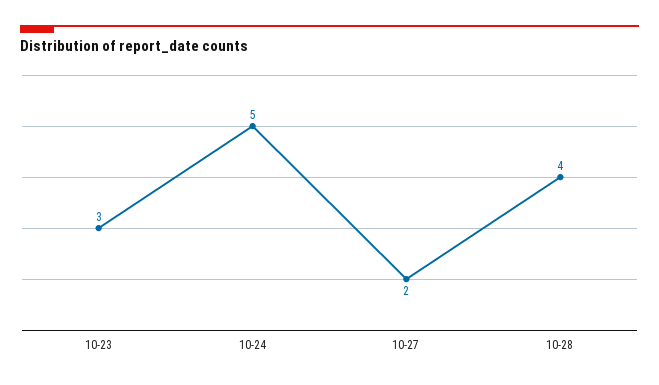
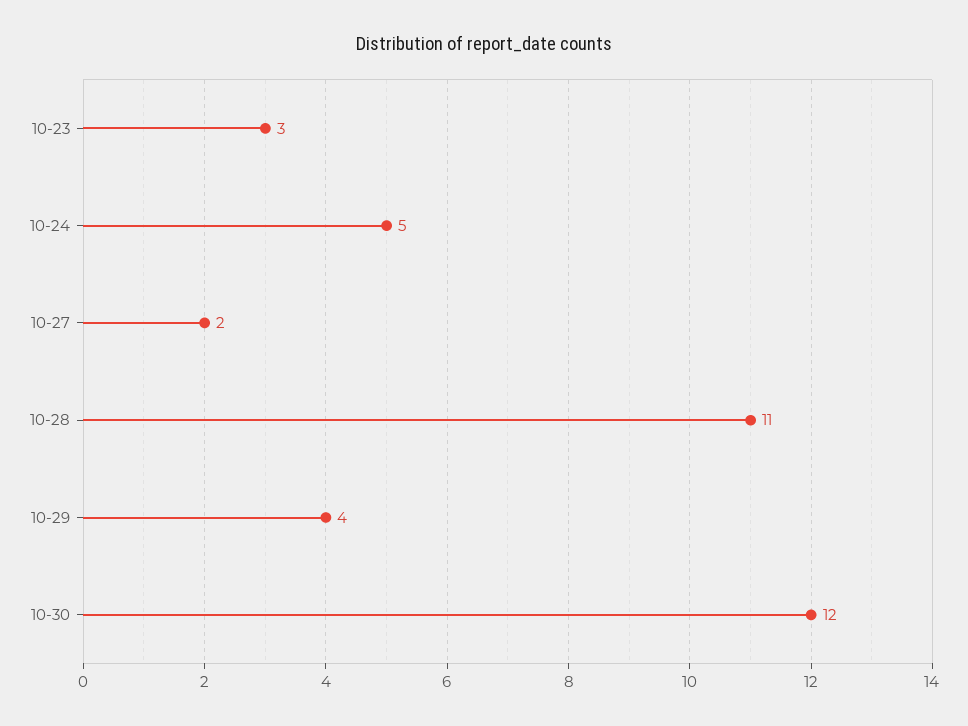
10-28: 4 -> 11
10-29: none -> 4
10-30: none -> 12

